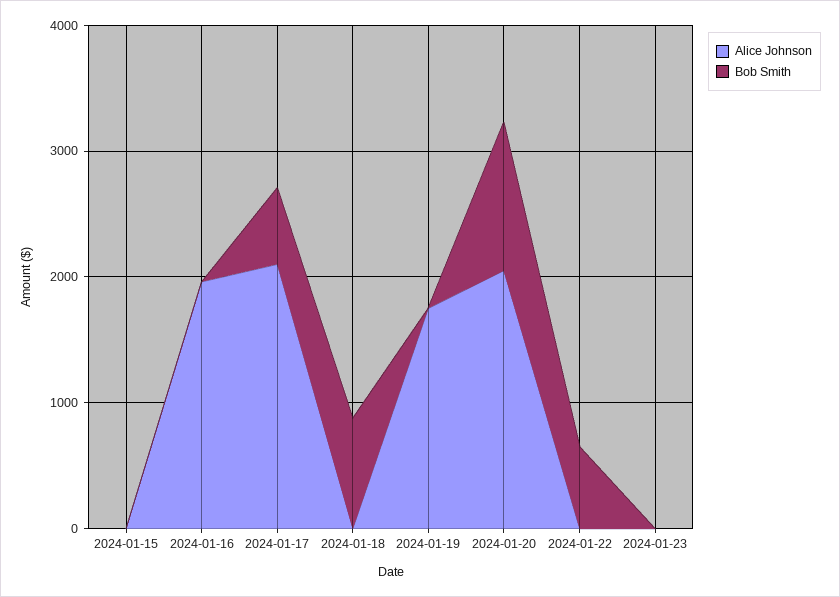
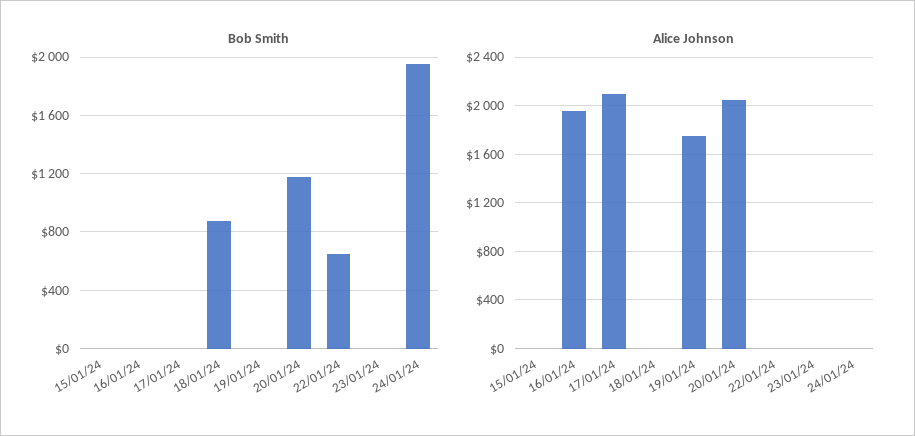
Bob Smith, 2024-01-17: 600 -> 0
Bob Smith, 24/01/24: none -> 1950
Alice Johnson, 24/01/24: none -> 0

